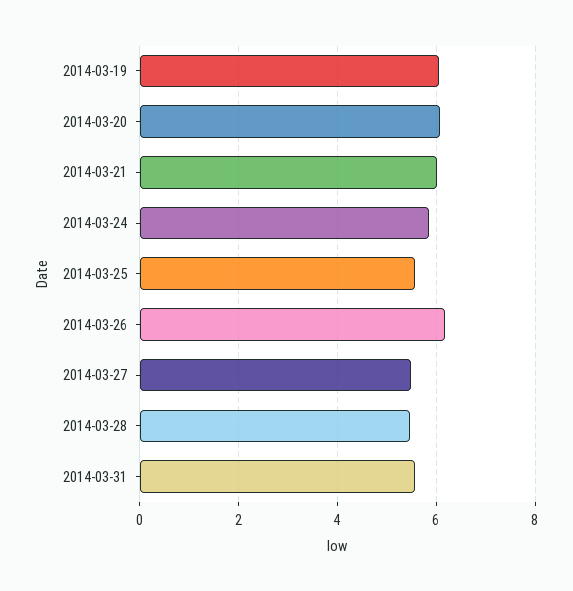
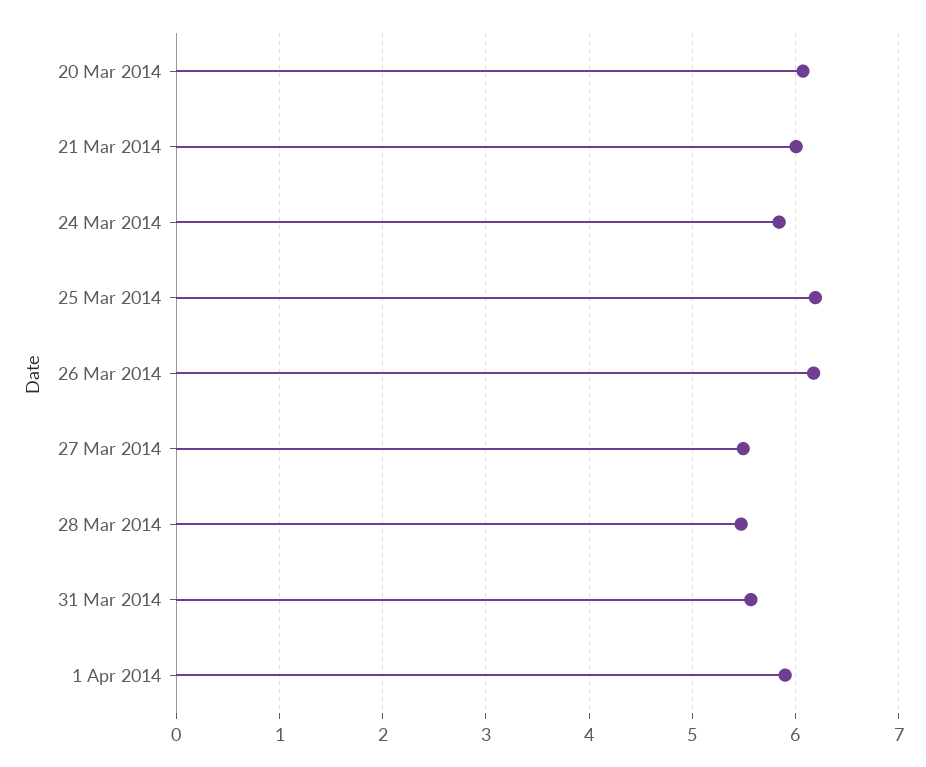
2014-03-19: 6 -> none
2014-03-25: 5.6 -> 6.2
1 Apr 2014: none -> 5.9

